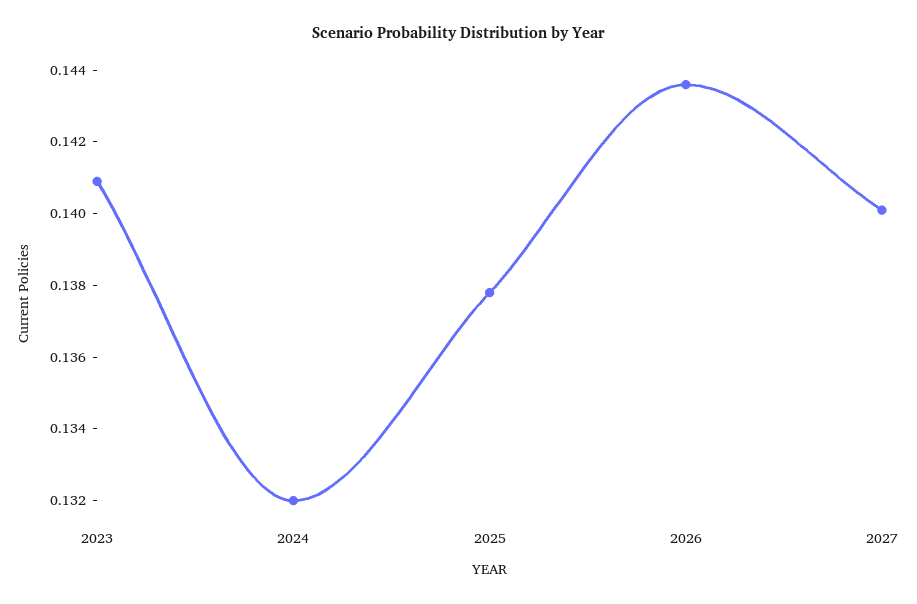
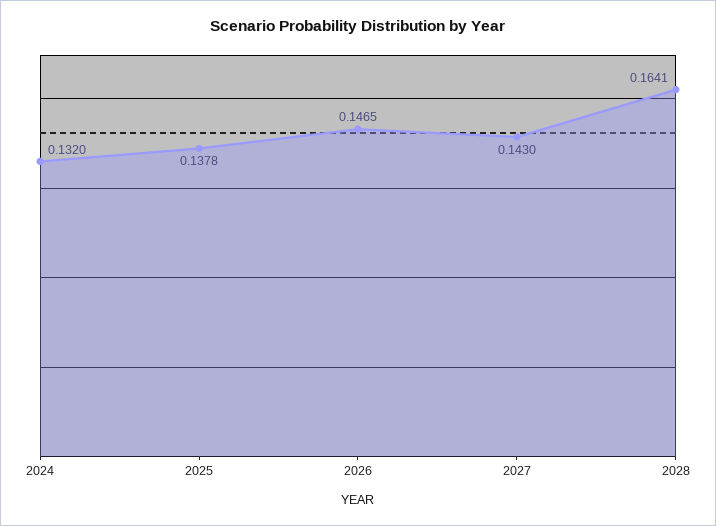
2023: 0.141 -> none
2026: 0.1435 -> 0.1465
2027: 0.14 -> 0.143
2028: none -> 0.1641

